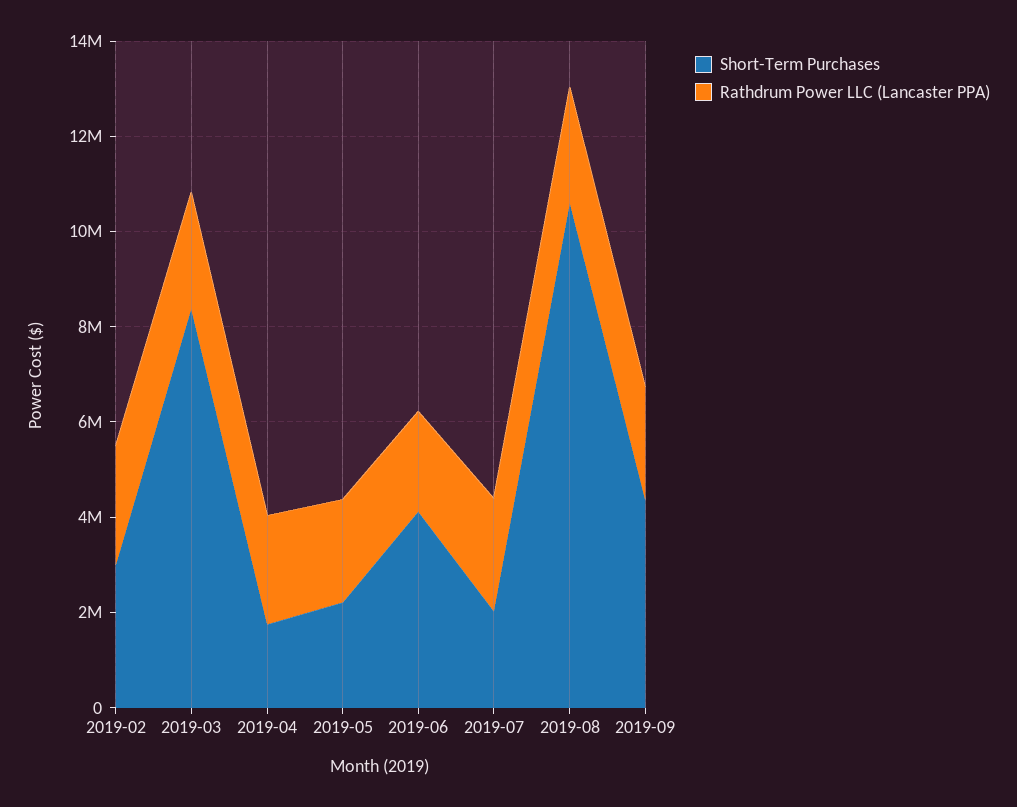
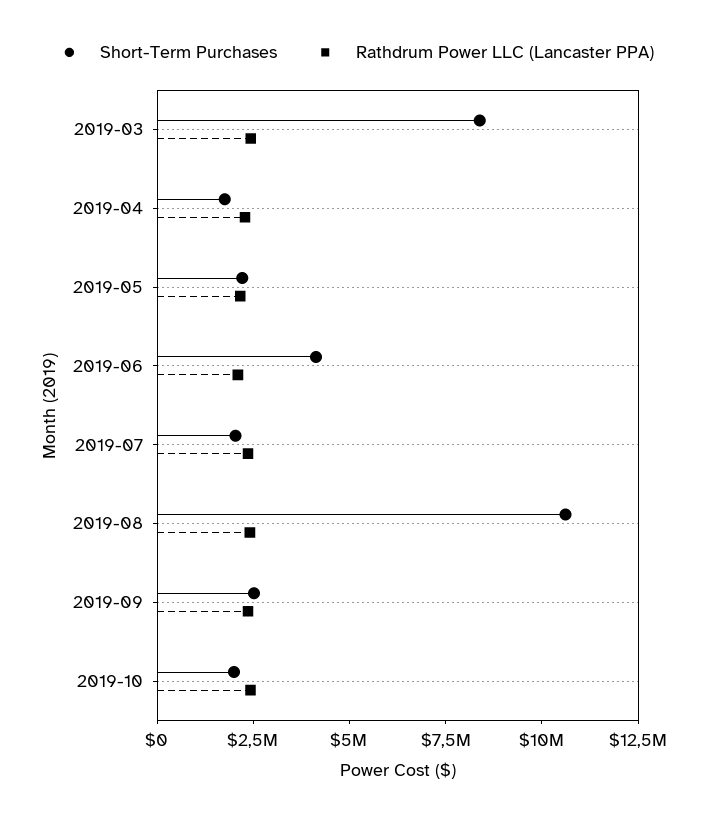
Short-Term Purchases, 2019-02: 3000000 -> none
Rathdrum Power LLC (Lancaster PPA), 2019-02: 2500000 -> none
Short-Term Purchases, 2019-09: 4500000 -> 2500000
Short-Term Purchases, 2019-10: none -> 2000000
Rathdrum Power LLC (Lancaster PPA), 2019-10: none -> 2500000

